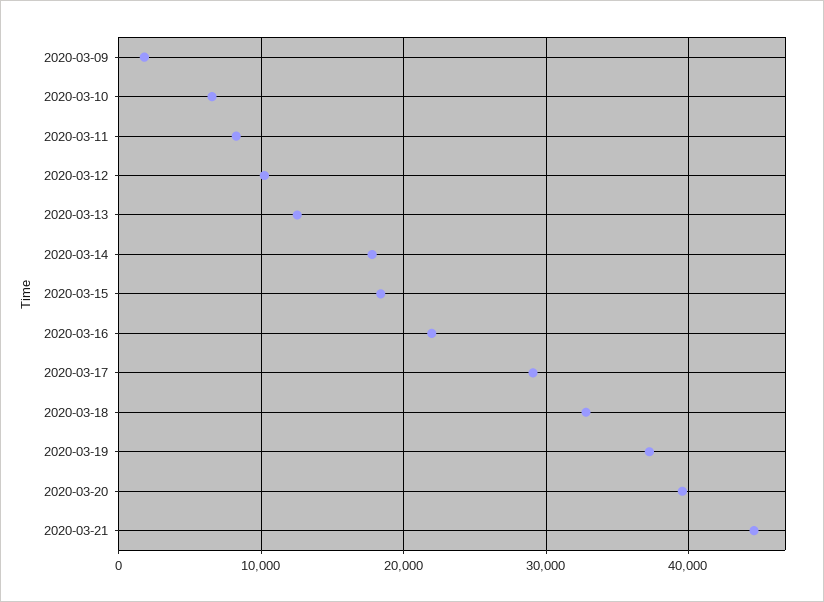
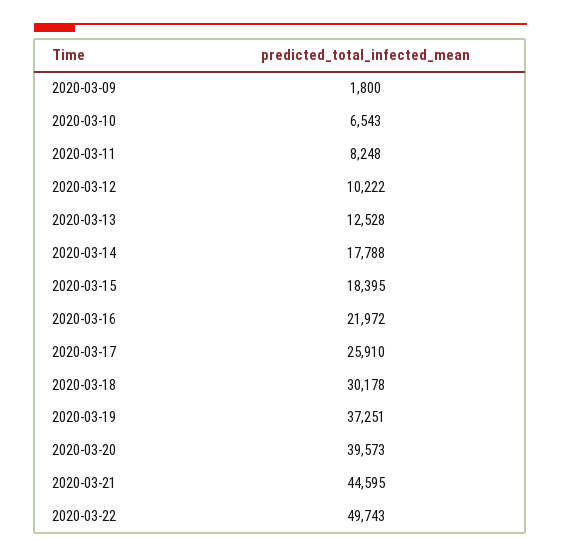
2020-03-17: 29000 -> 25910
2020-03-18: 33000 -> 30178
2020-03-22: none -> 49743

